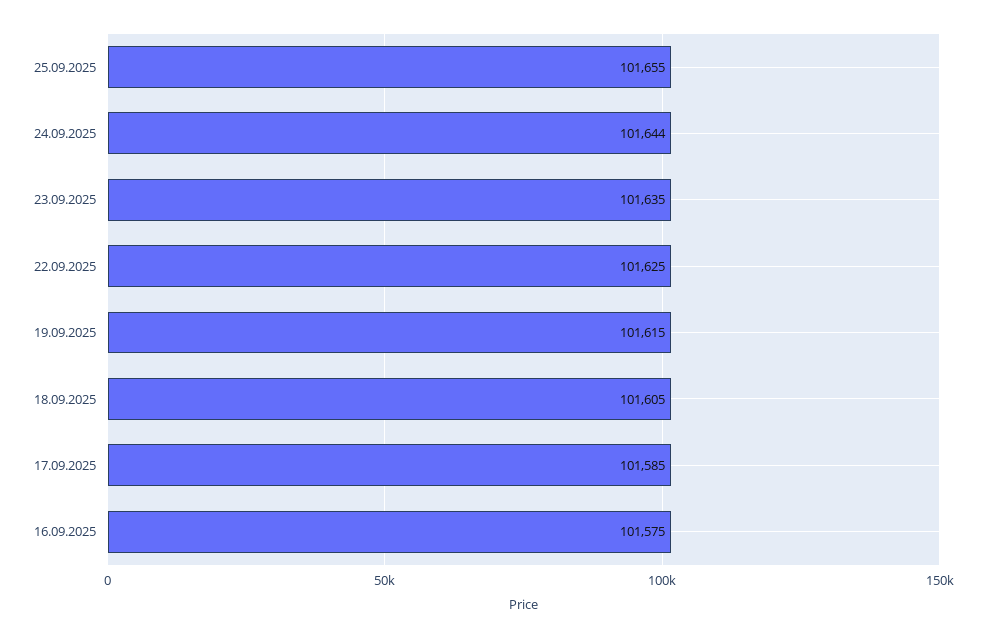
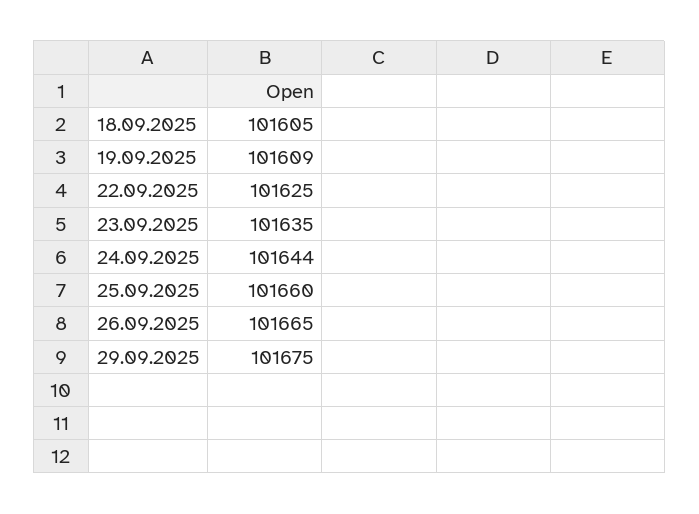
25.09.2025: 101655 -> 101660
19.09.2025: 101615 -> 101609
17.09.2025: 101585 -> none
16.09.2025: 101575 -> none
26.09.2025: none -> 101665
29.09.2025: none -> 101675

